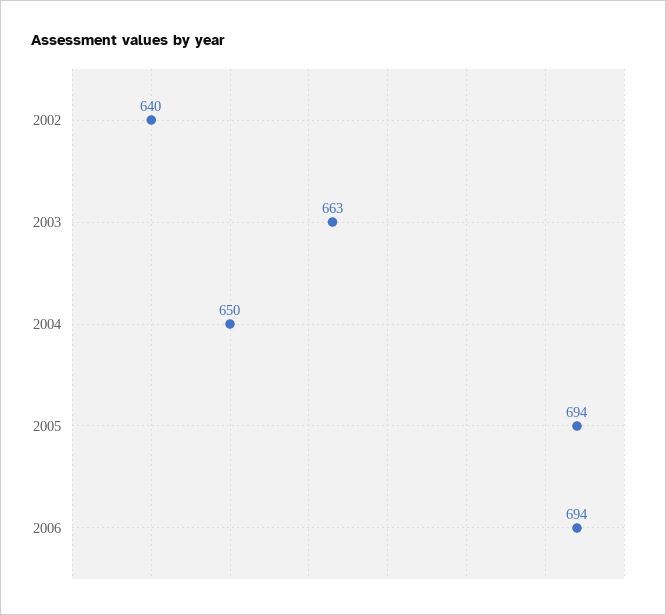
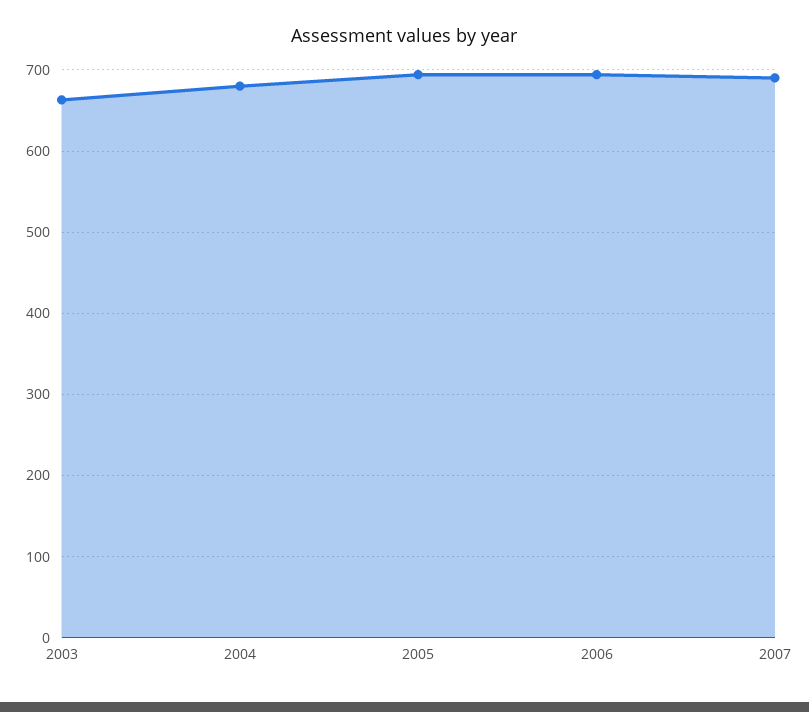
2002: 640 -> none
2004: 650 -> 680
2007: none -> 690

